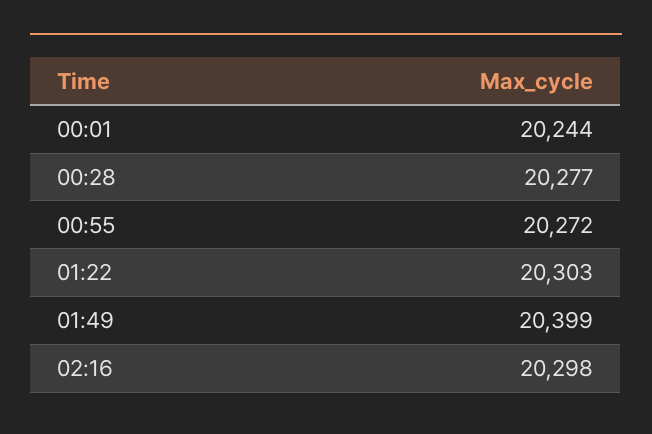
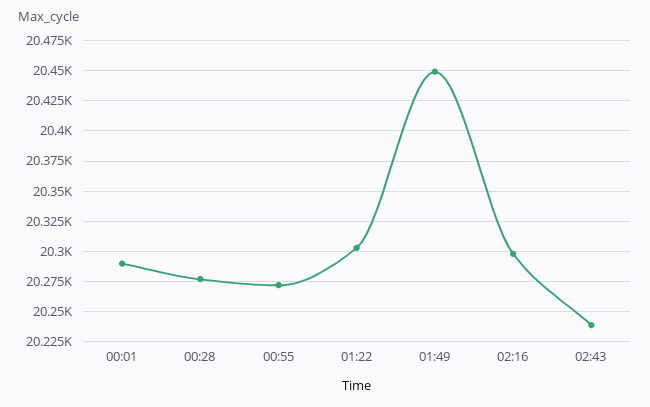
00:01: 20244 -> 20290
01:49: 20399 -> 20450
02:43: none -> 20240

